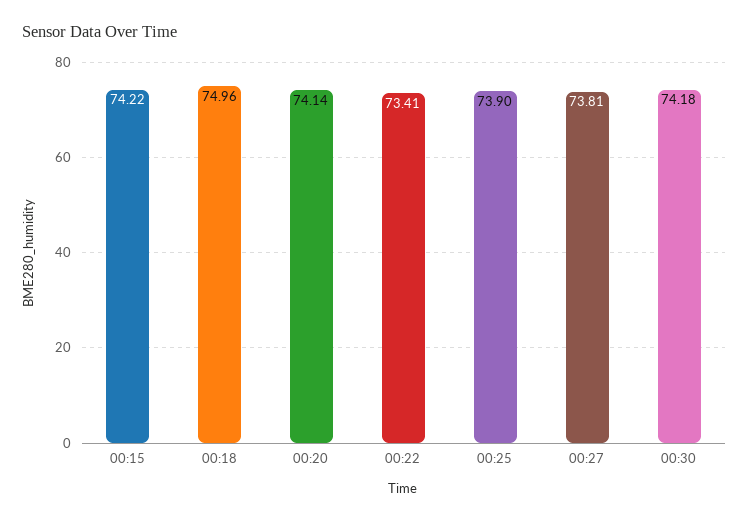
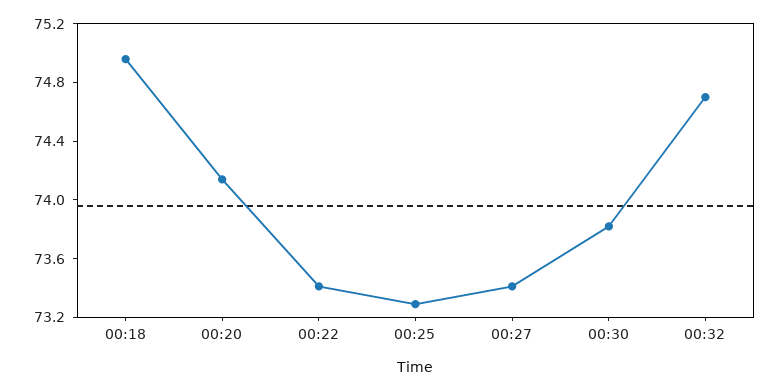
00:15: 74.22 -> none
00:25: 73.9 -> 73.3
00:27: 73.81 -> 73.4
00:30: 74.18 -> 73.8
00:32: none -> 74.7

